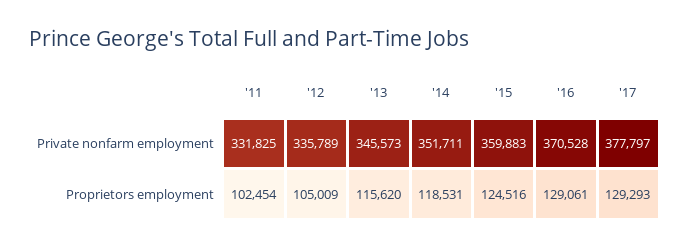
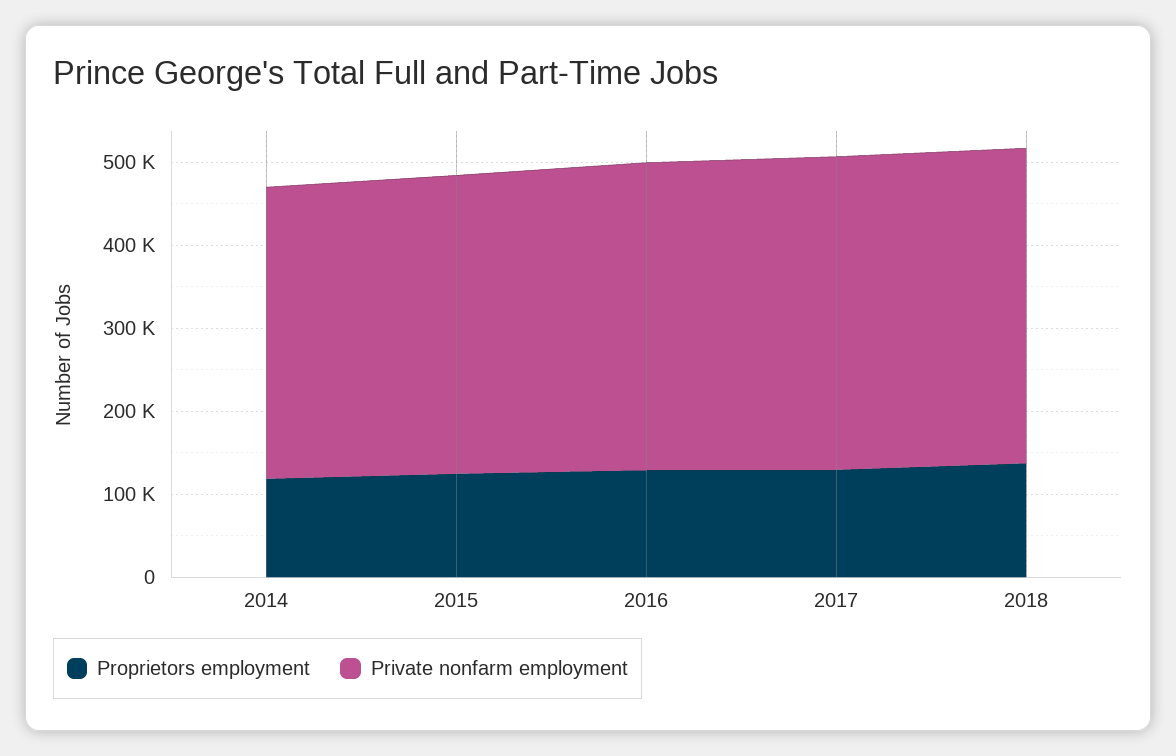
Private nonfarm employment, '11: 331825 -> none
Private nonfarm employment, '12: 335789 -> none
Private nonfarm employment, '13: 345573 -> none
Proprietors employment, '11: 102454 -> none
Proprietors employment, '12: 105009 -> none
Proprietors employment, '13: 115620 -> none
Proprietors employment, 2018: none -> 140000
Private nonfarm employment, 2018: none -> 380000

